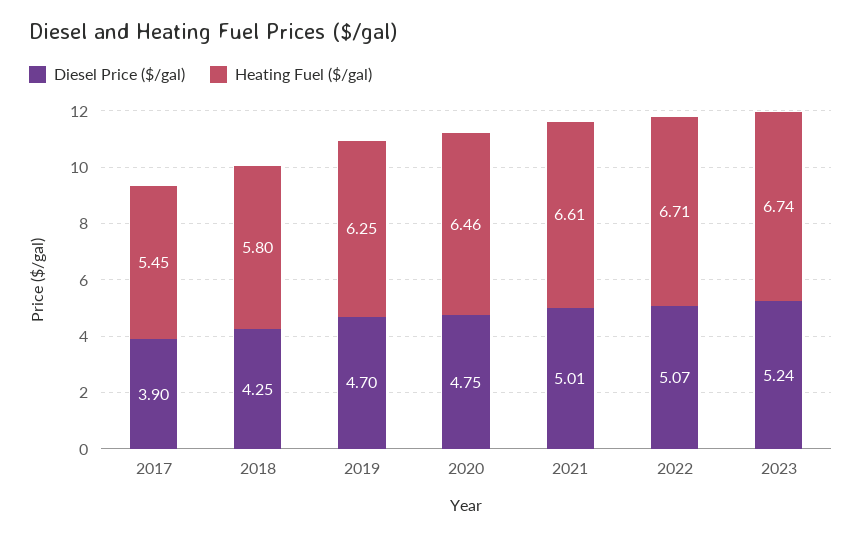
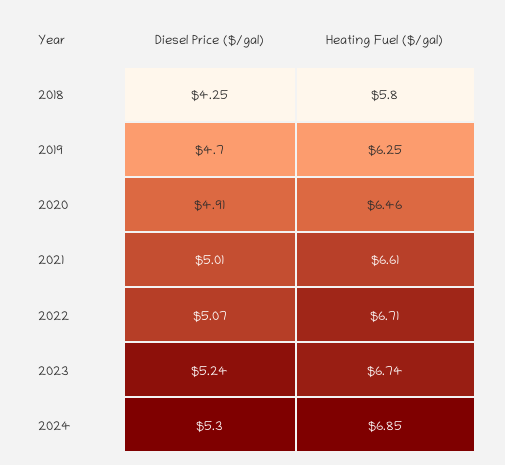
Diesel Price ($/gal), 2017: 3.9 -> none
Heating Fuel ($/gal), 2017: 5.45 -> none
Diesel Price ($/gal), 2020: 4.75 -> 4.91
Diesel Price ($/gal), 2024: none -> 5.3
Heating Fuel ($/gal), 2024: none -> 6.85

